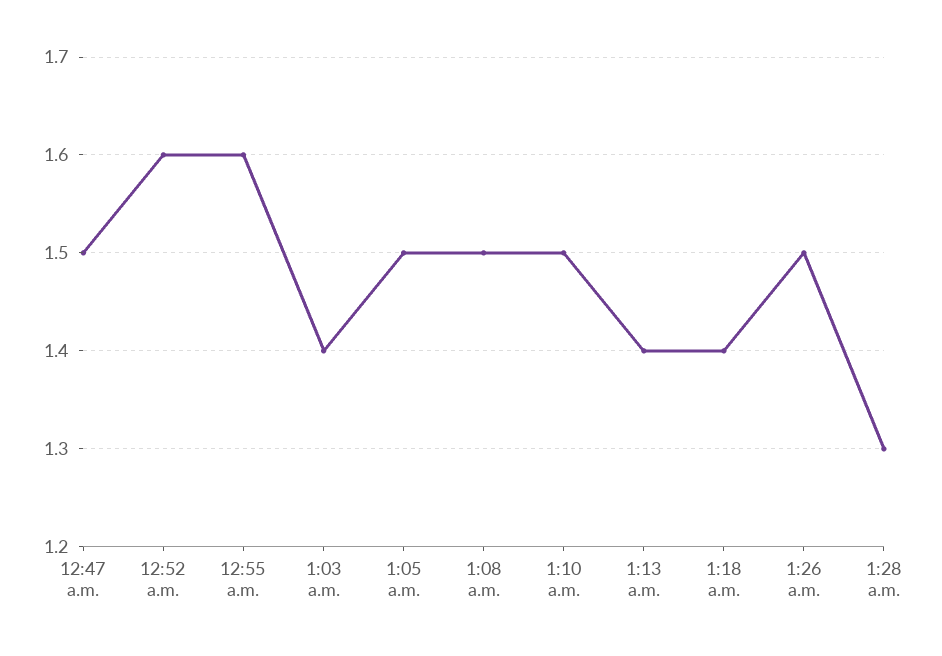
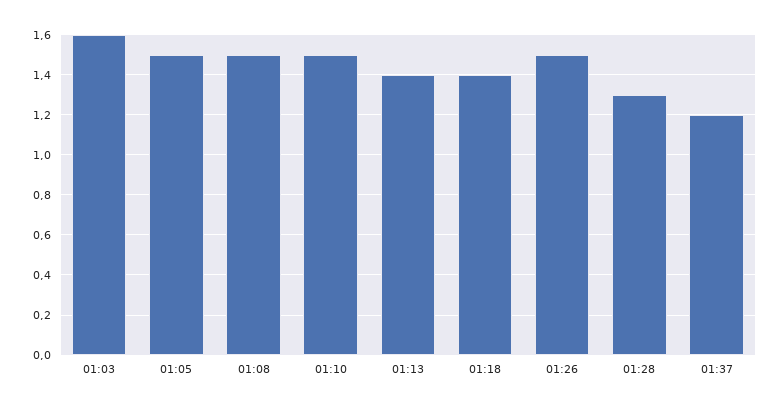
12:47 a.m.: 1.5 -> none
12:52 a.m.: 1.6 -> none
12:55 a.m.: 1.6 -> none
1:03 a.m.: 1.4 -> 1.6
01:37: none -> 1.2

